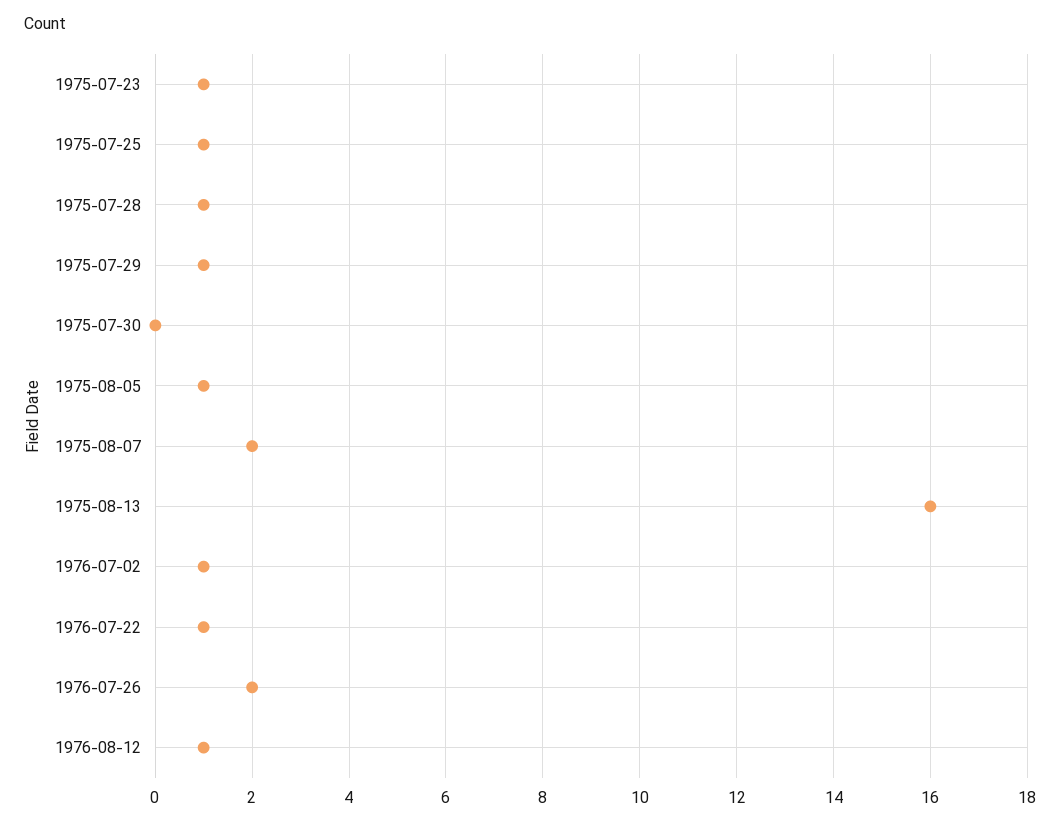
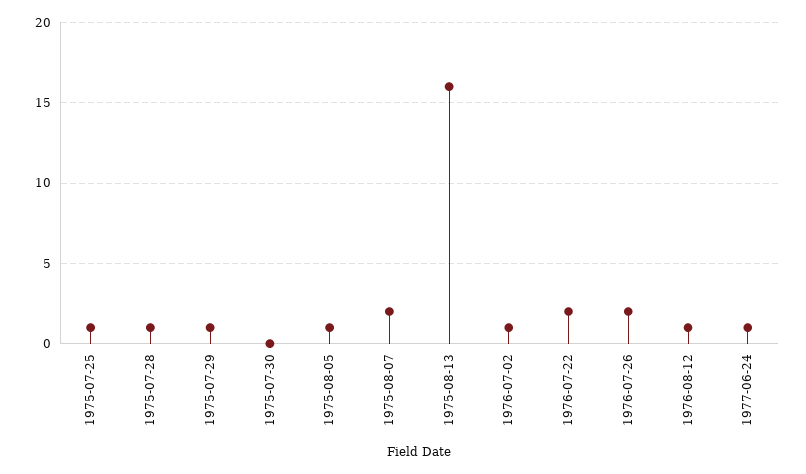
1975-07-23: 1 -> none
1976-07-22: 1 -> 2
1977-06-24: none -> 1

